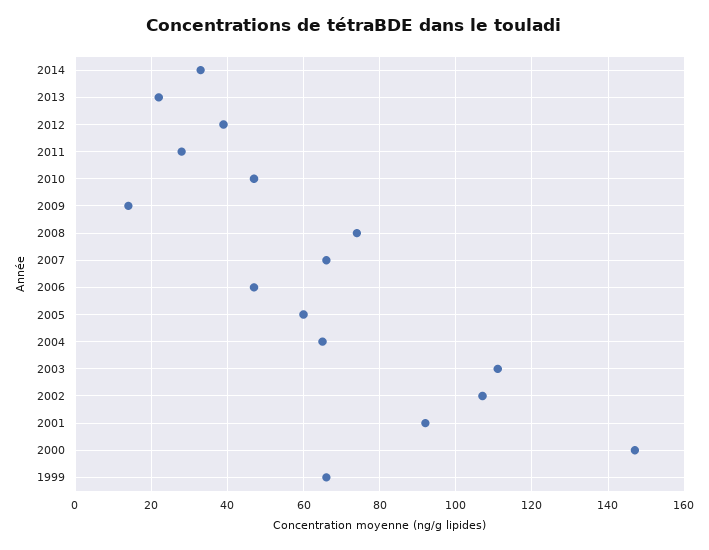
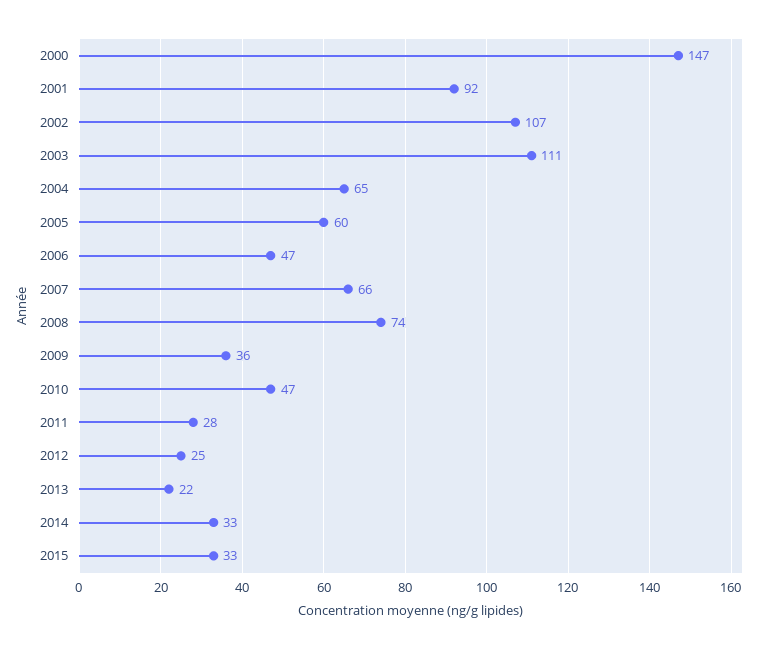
2012: 40 -> 25
2009: 15 -> 36
1999: 65 -> none
2015: none -> 33

